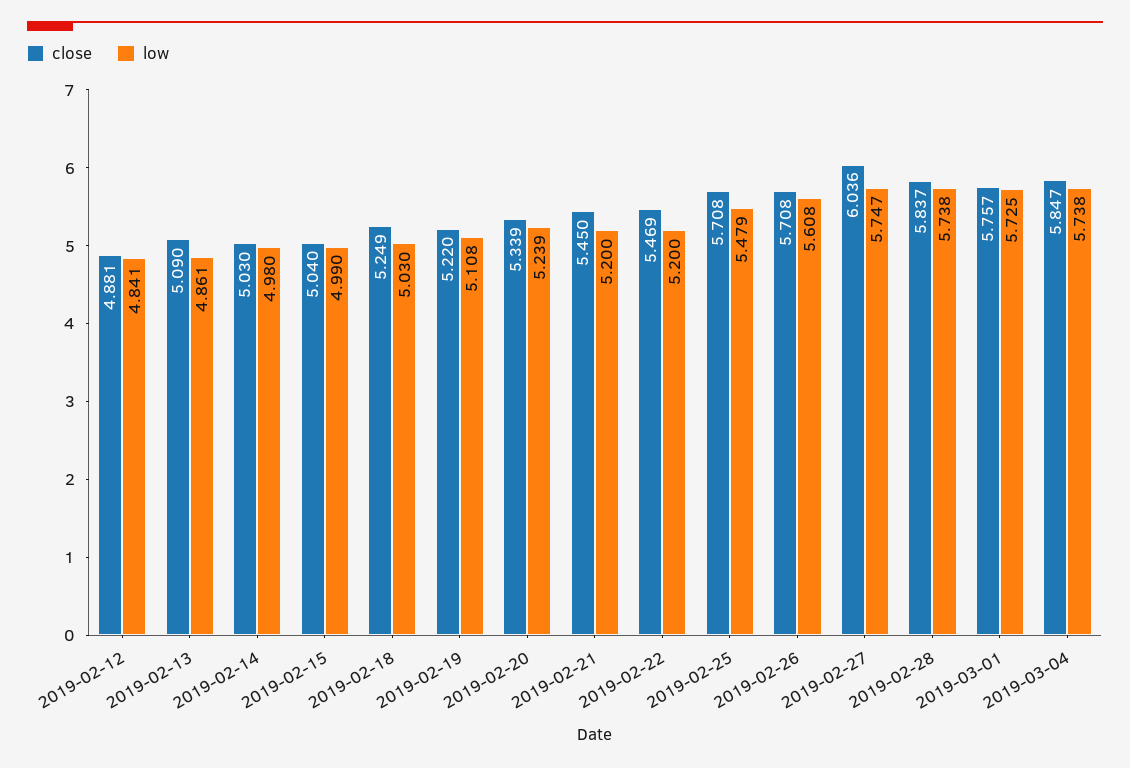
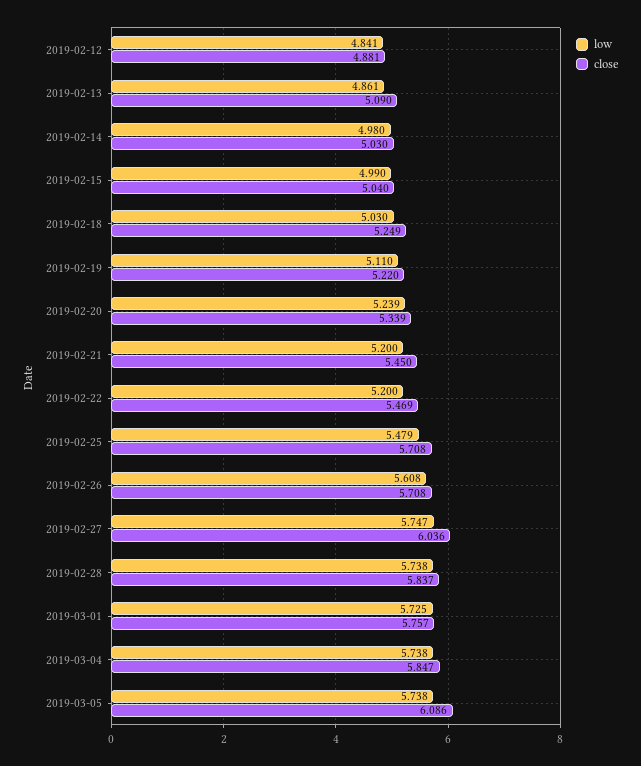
low, 2019-02-19: 5.108 -> 5.11
low, 2019-03-05: none -> 5.738
close, 2019-03-05: none -> 6.086

